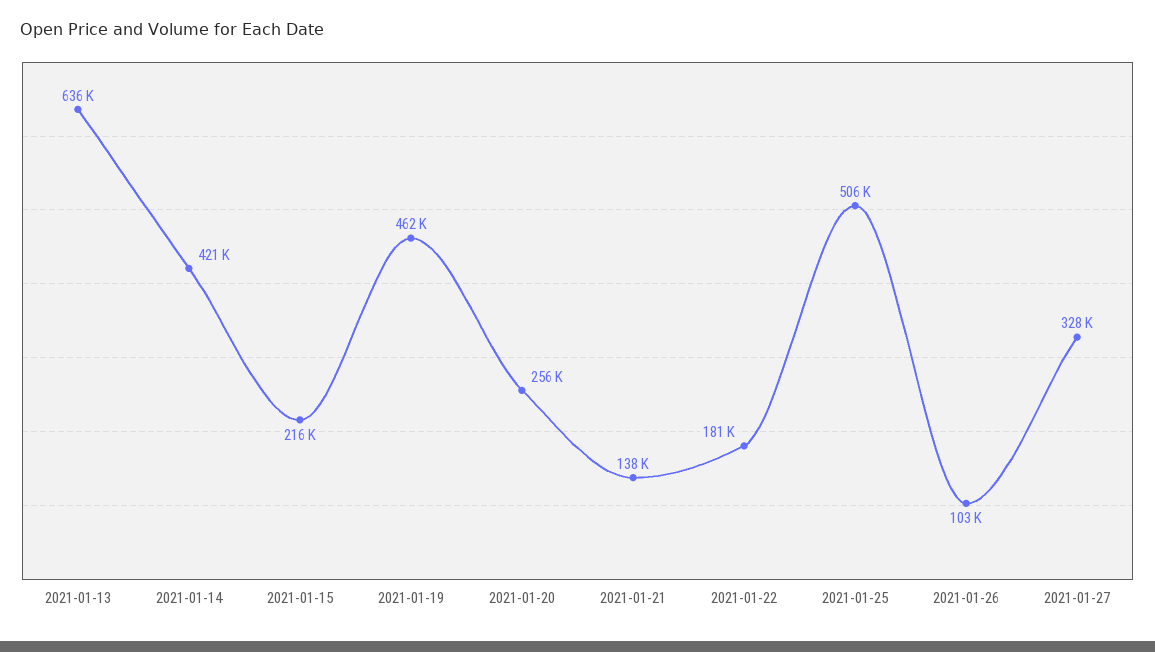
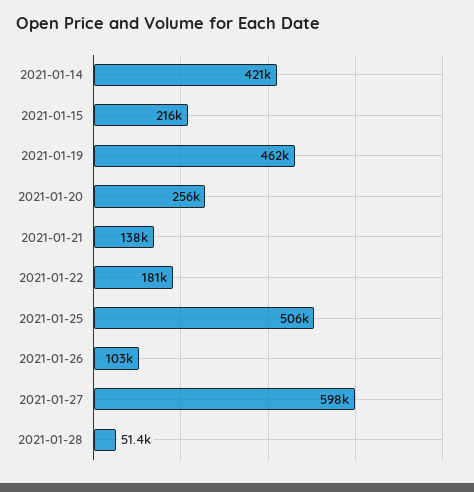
2021-01-13: 636000 -> none
2021-01-27: 328000 -> 598000
2021-01-28: none -> 51400

